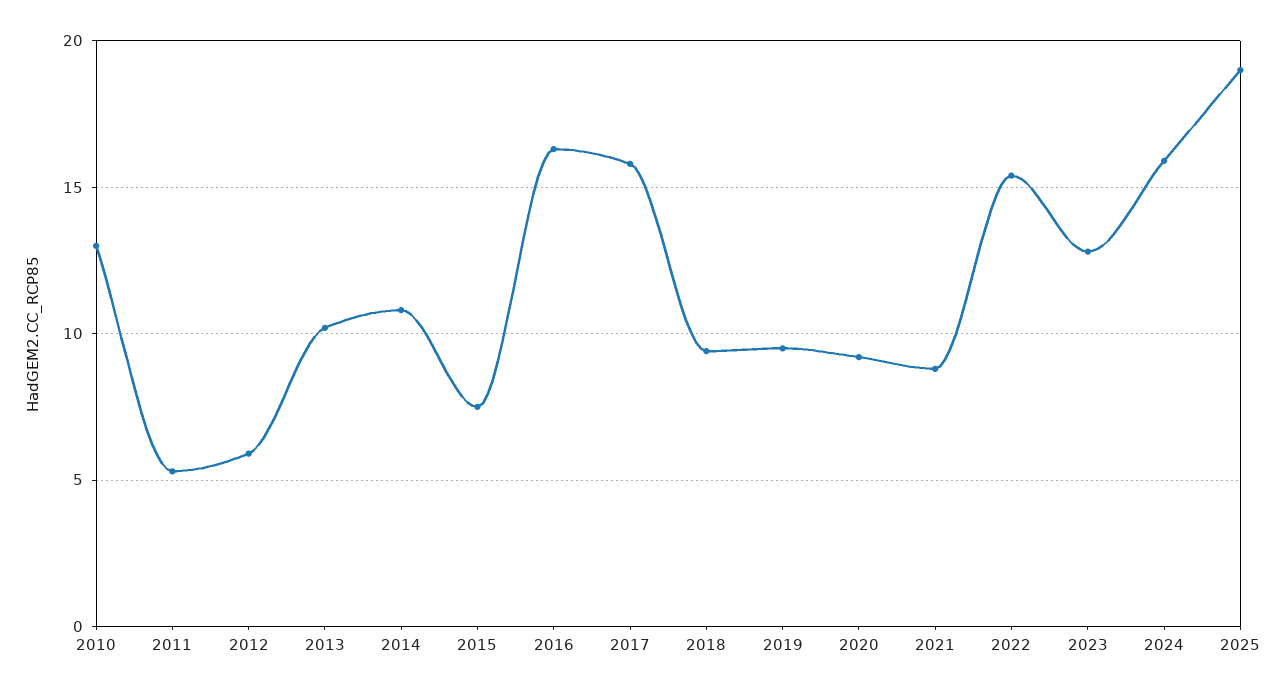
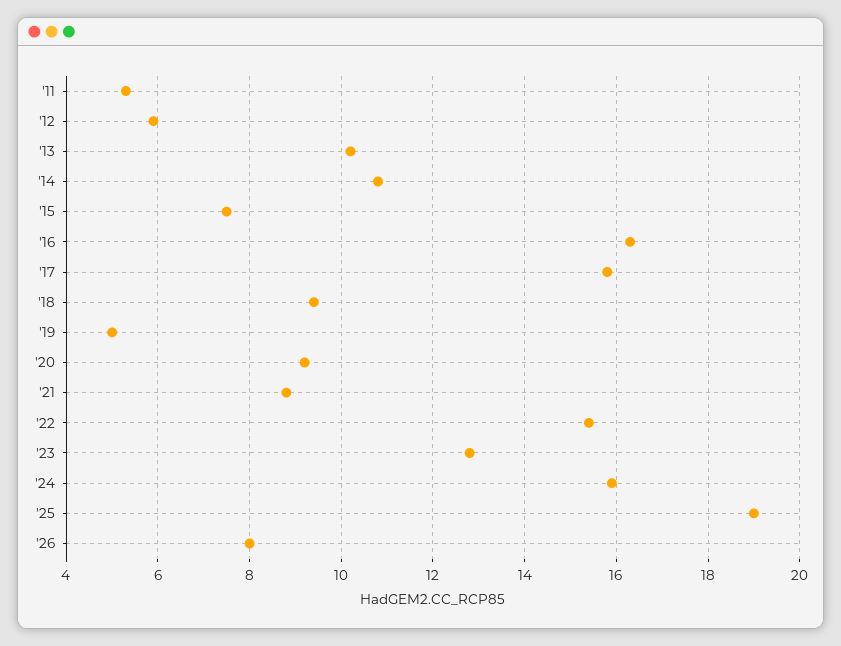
2010: 13 -> none
2019: 9.5 -> 5
'26: none -> 8

